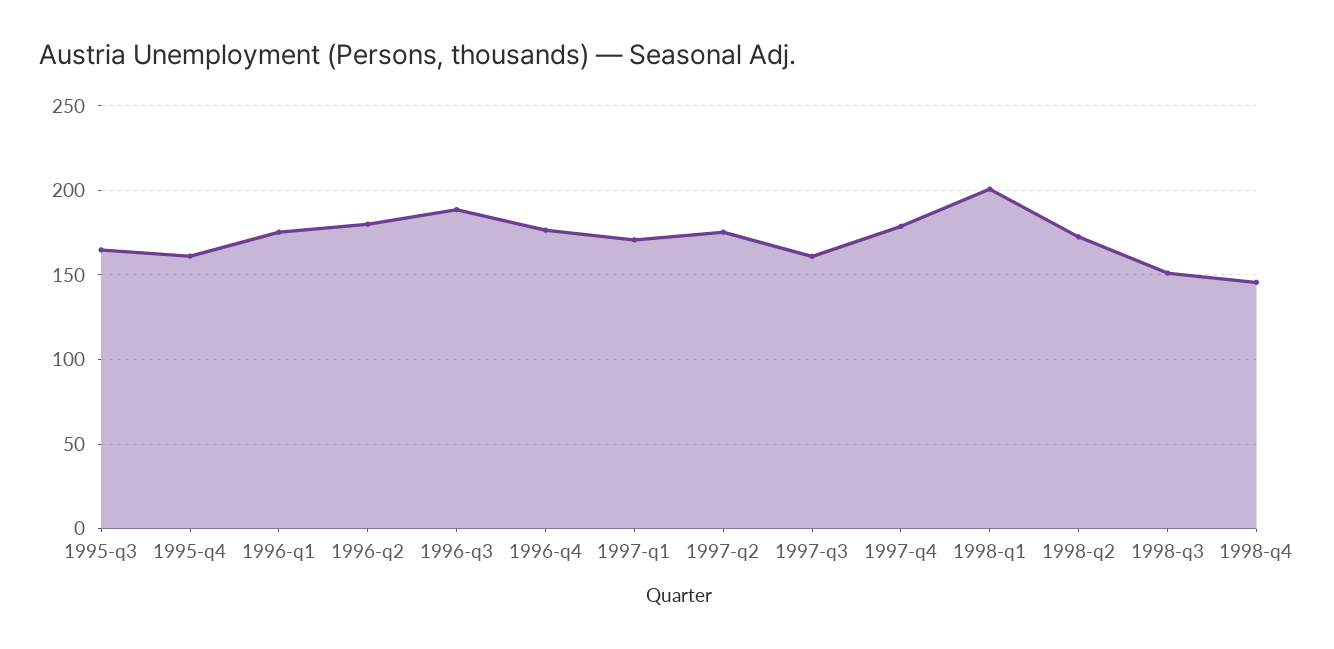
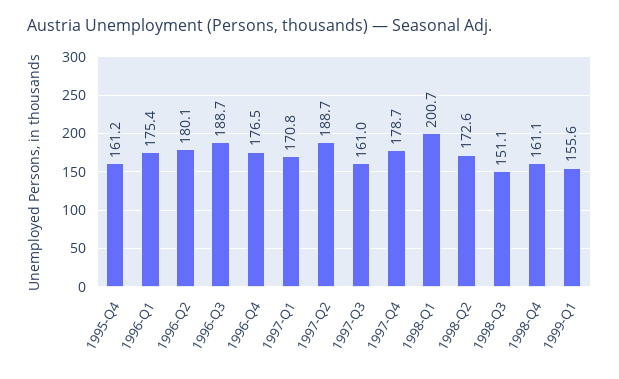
1995-q3: 165 -> none
1997-q2: 175 -> 188.7
1998-q4: 145 -> 161.1
1999-Q1: none -> 155.6

